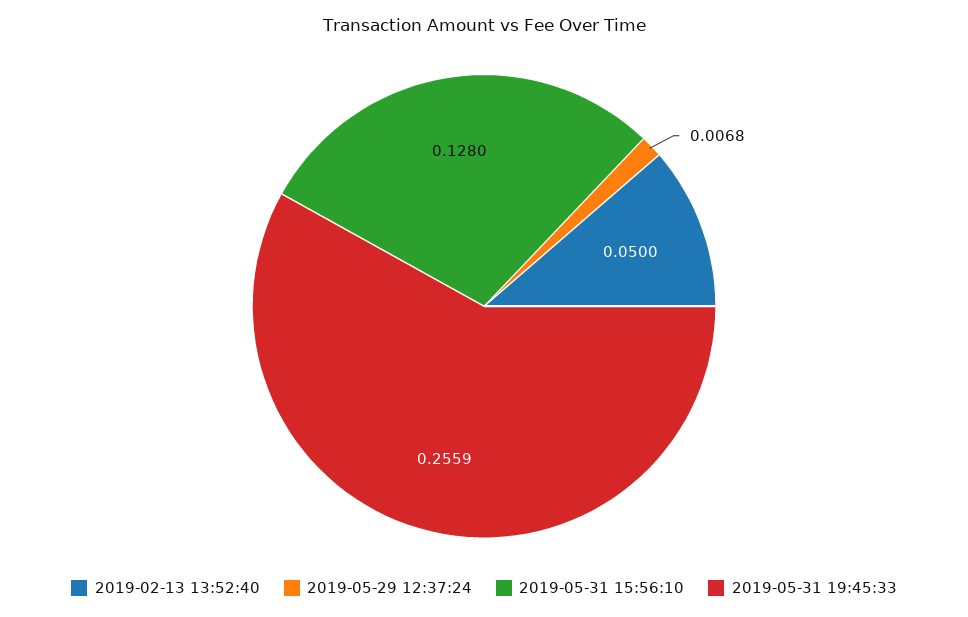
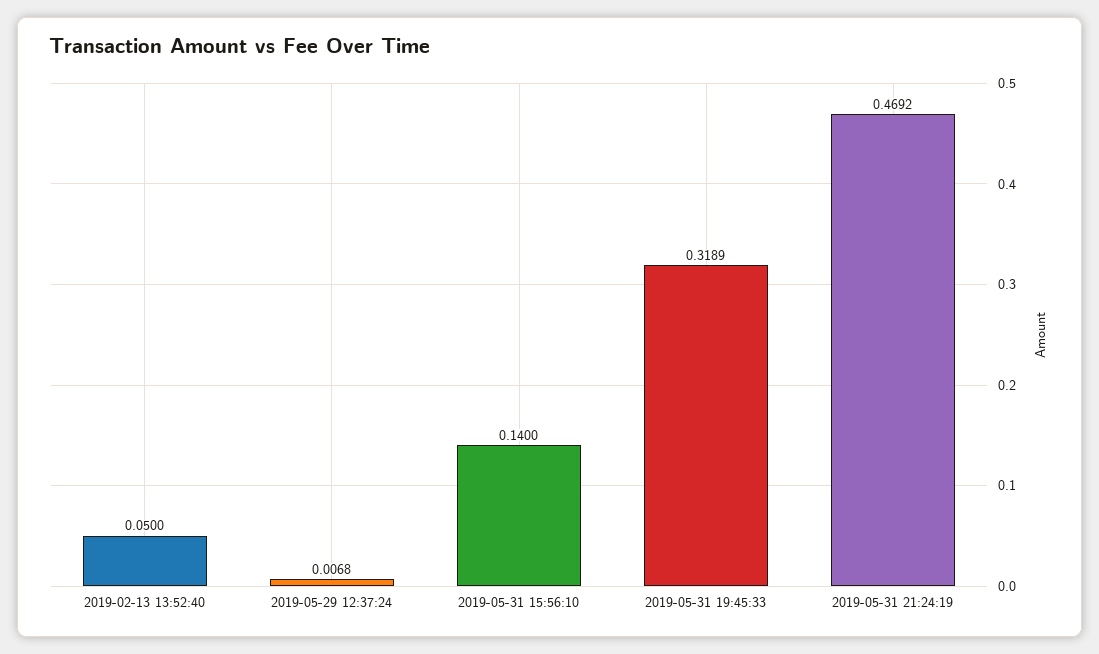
2019-05-31 15:56:10: 0.128 -> 0.14
2019-05-31 19:45:33: 0.2559 -> 0.3189
2019-05-31 21:24:19: none -> 0.4692

